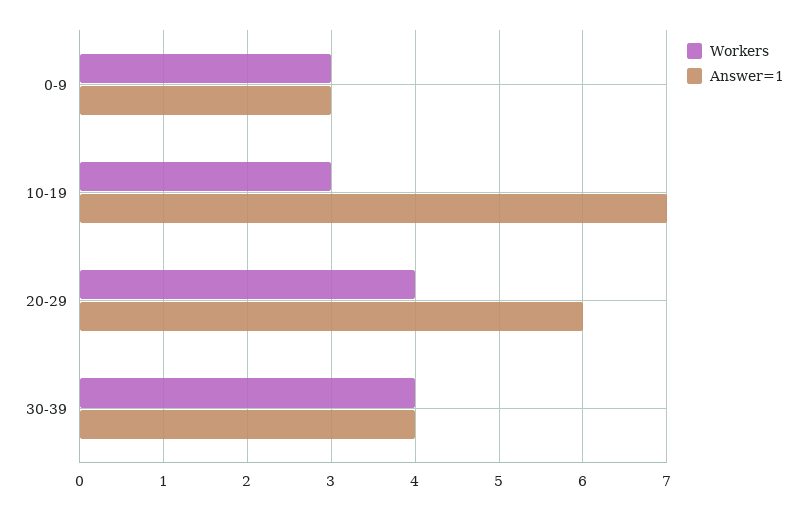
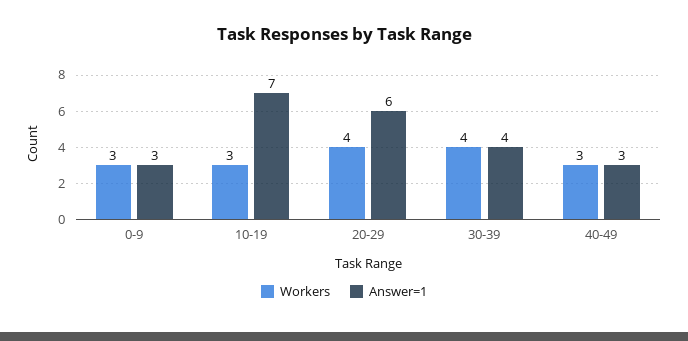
Workers, 40-49: none -> 3
Answer=1, 40-49: none -> 3

